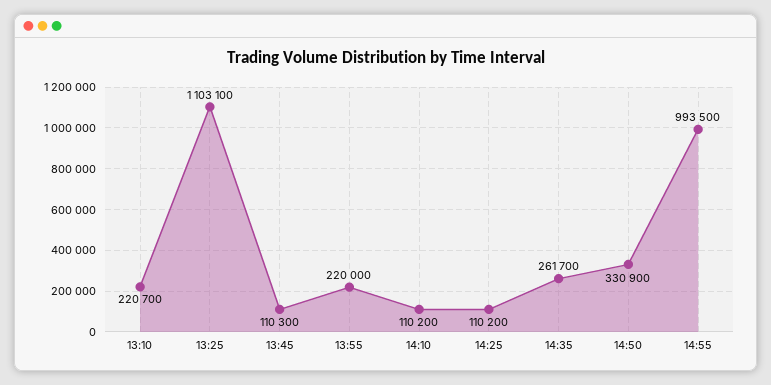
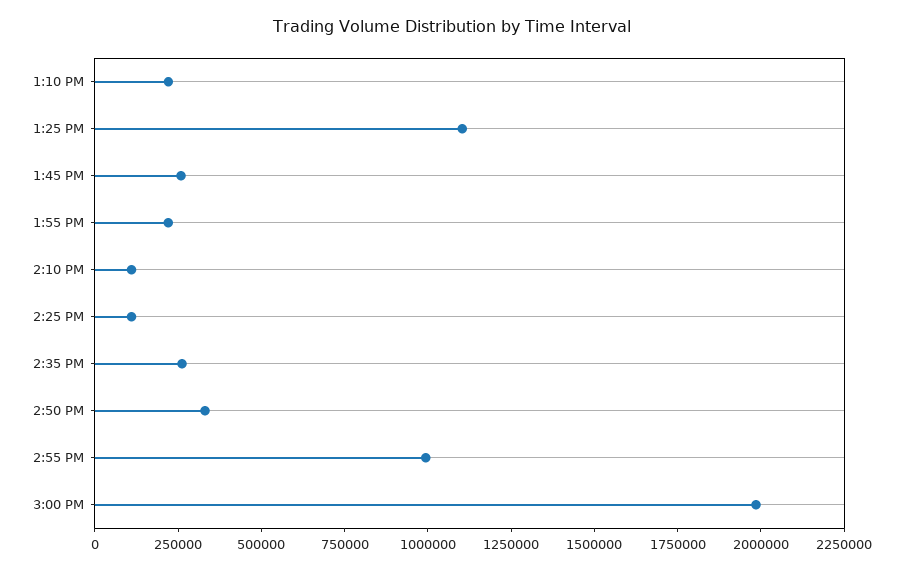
13:45: 110300 -> 250000
3:00 PM: none -> 2000000

